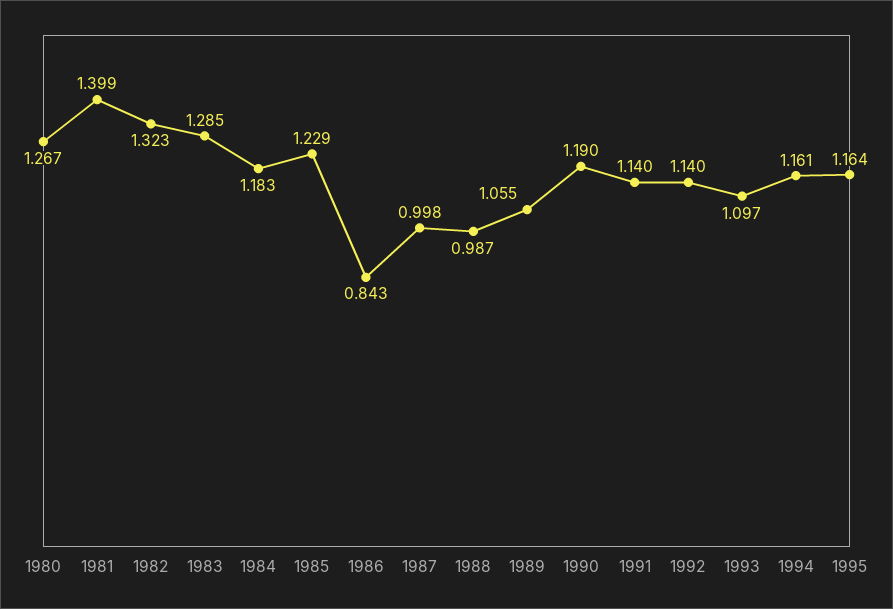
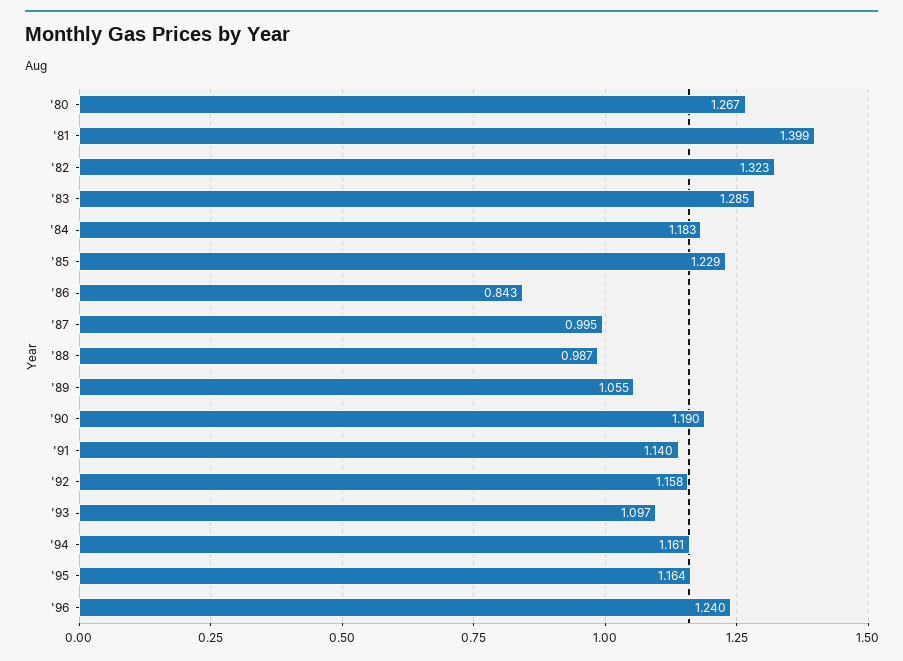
1987: 0.998 -> 0.995
1992: 1.14 -> 1.158
'96: none -> 1.24

